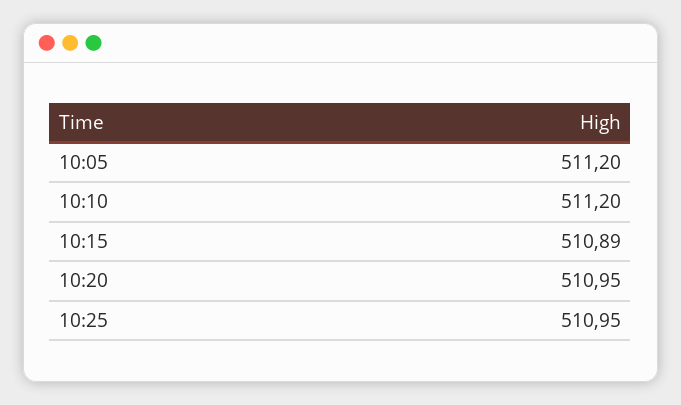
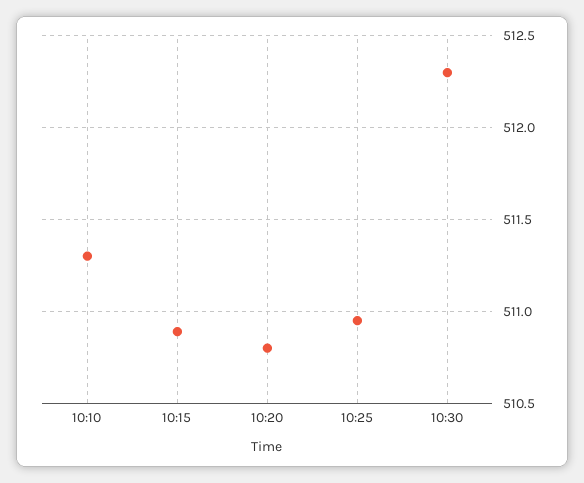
10:05: 511.2 -> none
10:10: 511.2 -> 511.3
10:20: 510.95 -> 510.8
10:30: none -> 512.3

